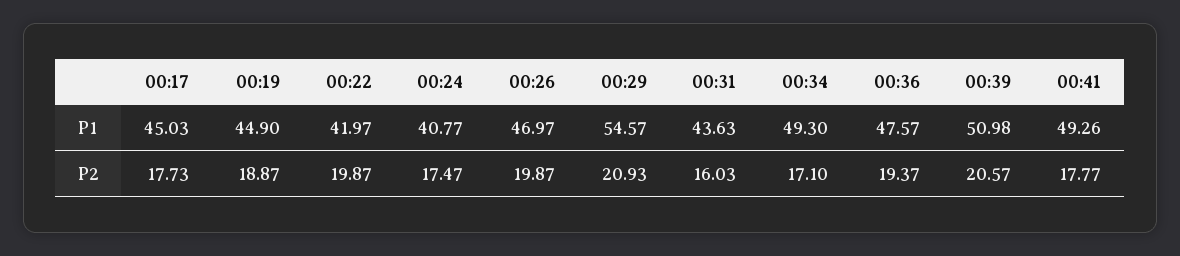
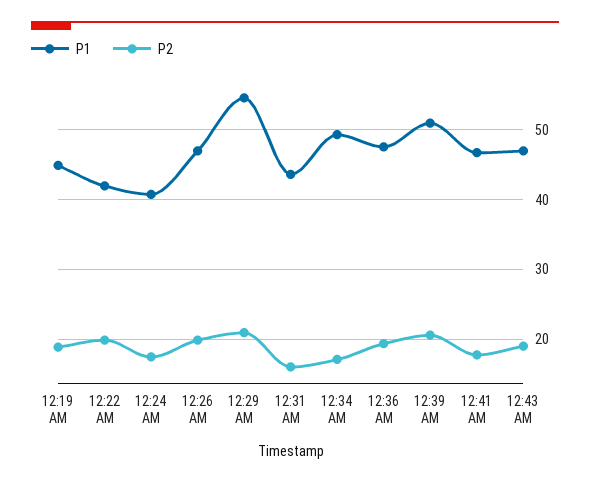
P1, 00:17: 45.03 -> none
P1, 00:41: 49.26 -> 47
P2, 00:17: 17.73 -> none
P1, 12:43 AM: none -> 47
P2, 12:43 AM: none -> 19

